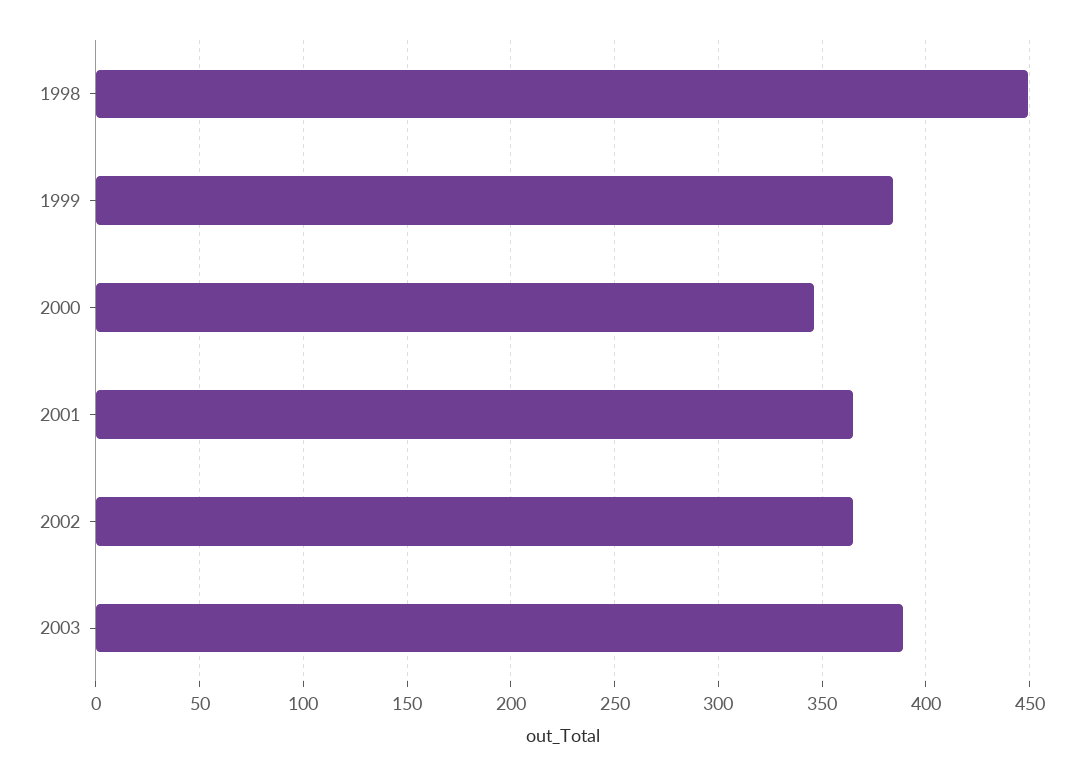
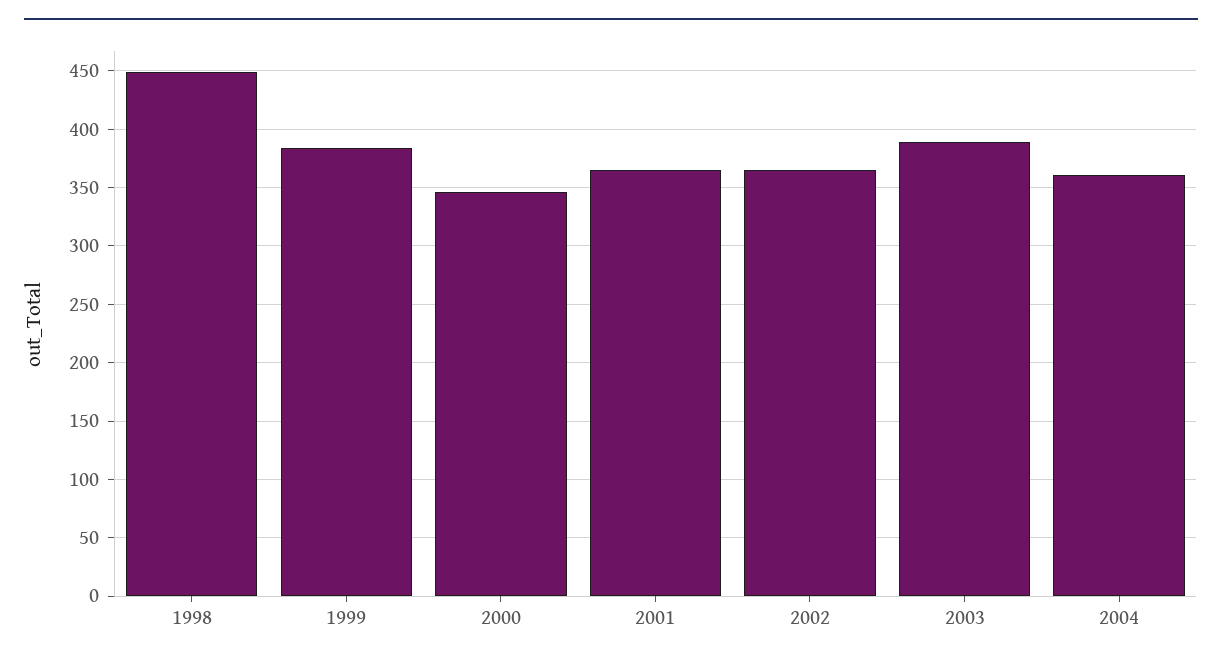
2004: none -> 360

